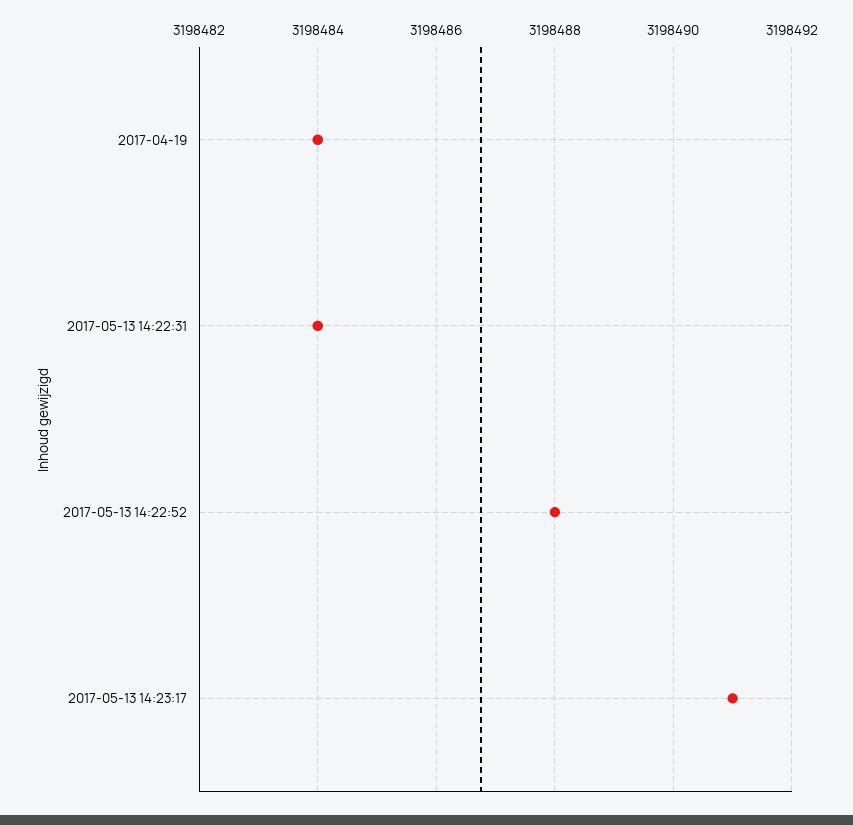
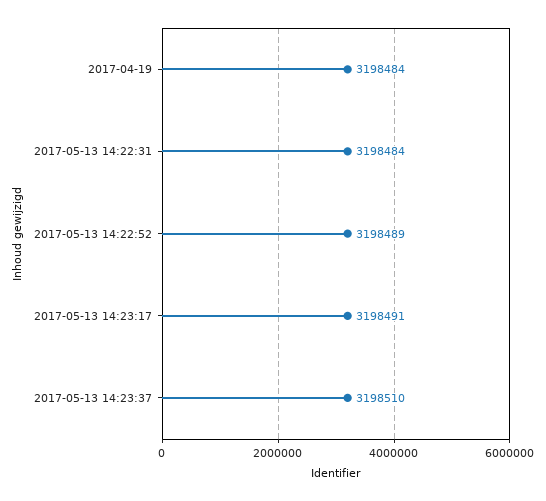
2017-05-13 14:22:52: 3198488 -> 3198489
2017-05-13 14:23:37: none -> 3198510

